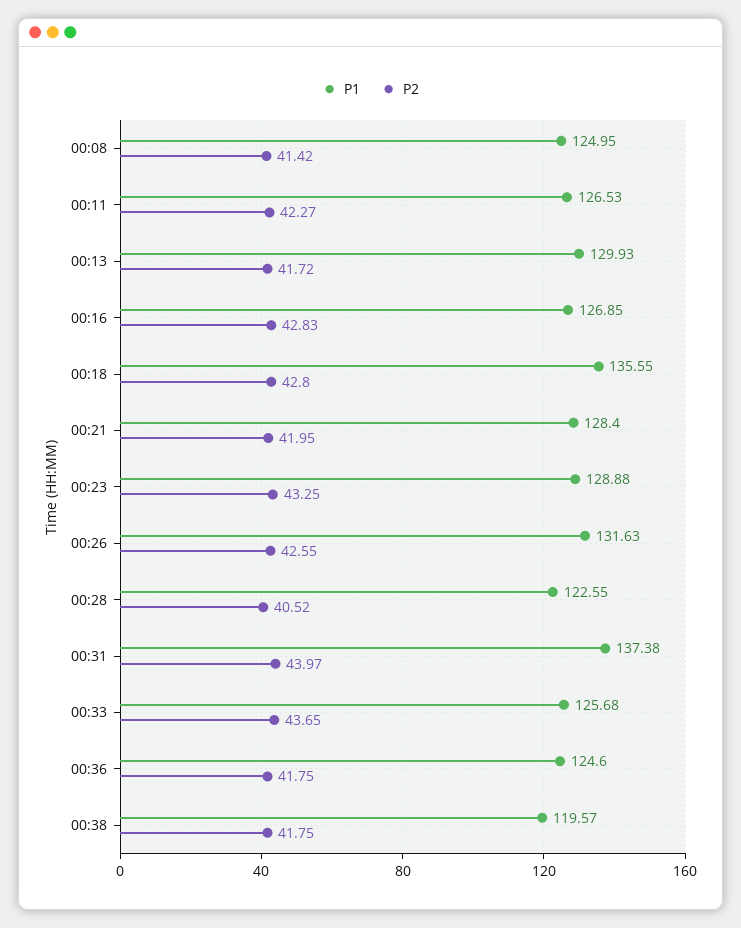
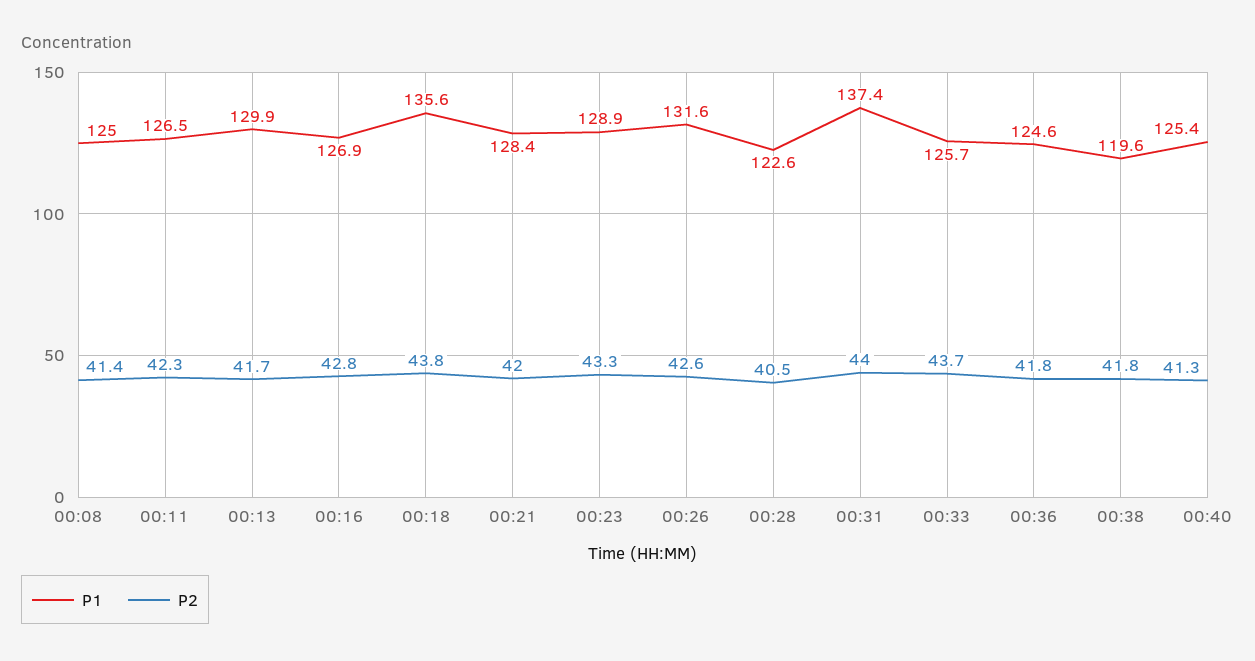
P2, 00:18: 42.8 -> 43.8
P1, 00:40: none -> 125.4
P2, 00:40: none -> 41.3

